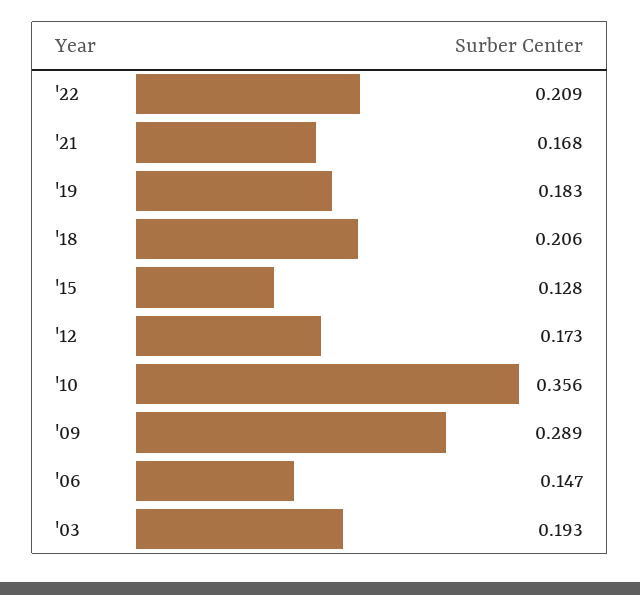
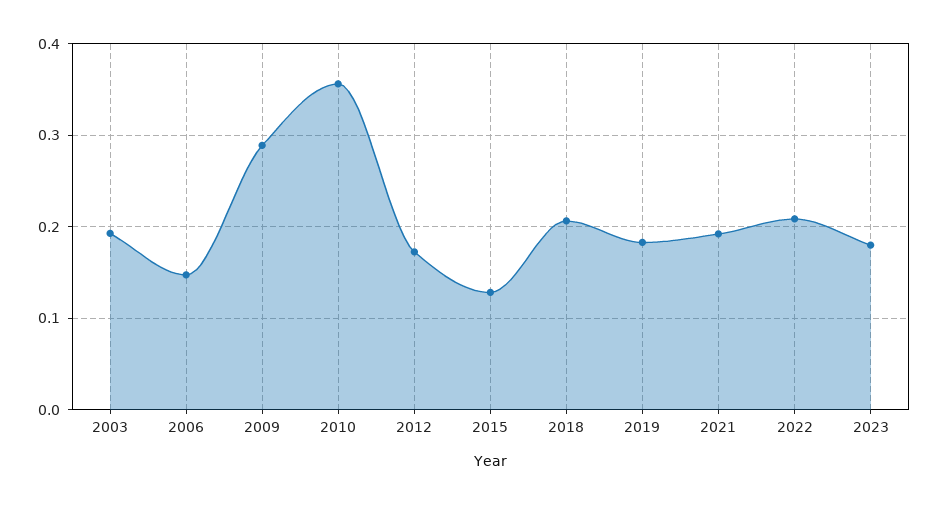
'21: 0.168 -> 0.19
2023: none -> 0.18

